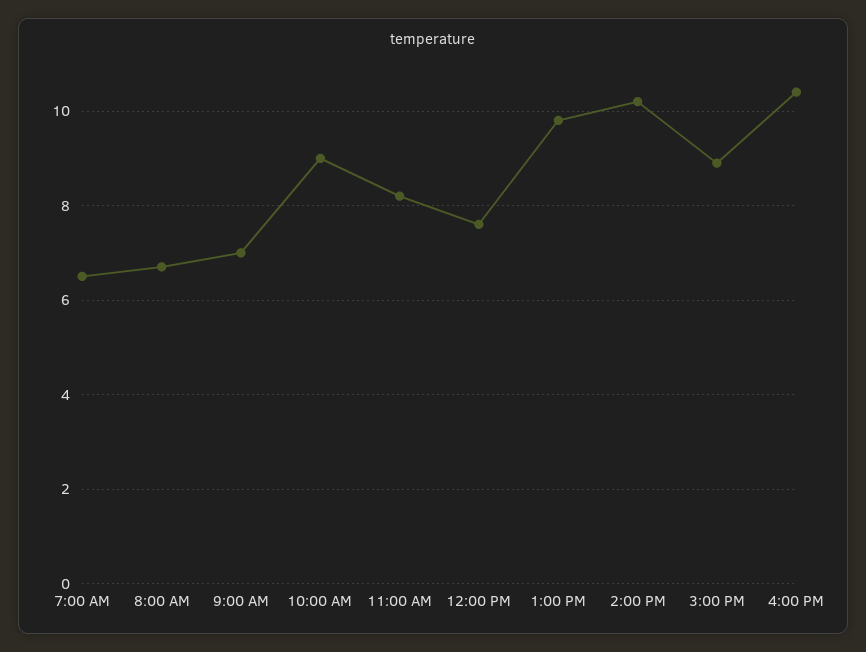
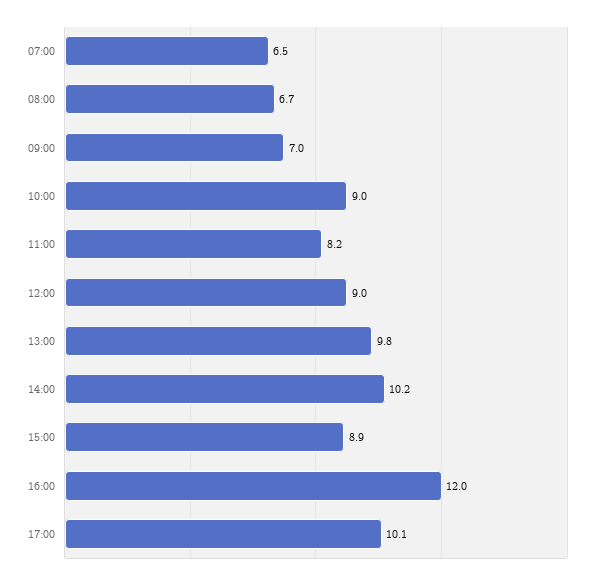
12:00 PM: 7.5 -> 9
4:00 PM: 10.5 -> 12
17:00: none -> 10.1

